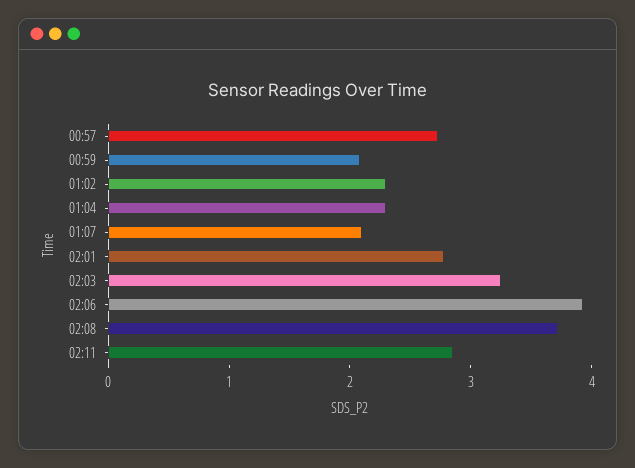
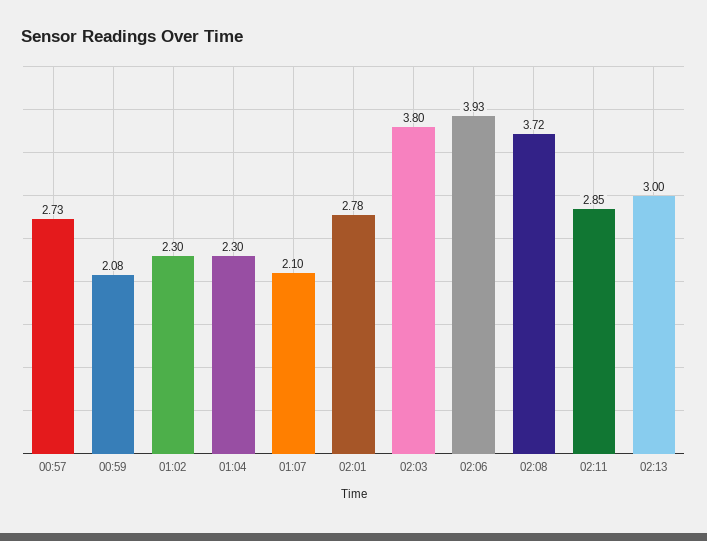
02:03: 3.2 -> 3.8
02:13: none -> 3

